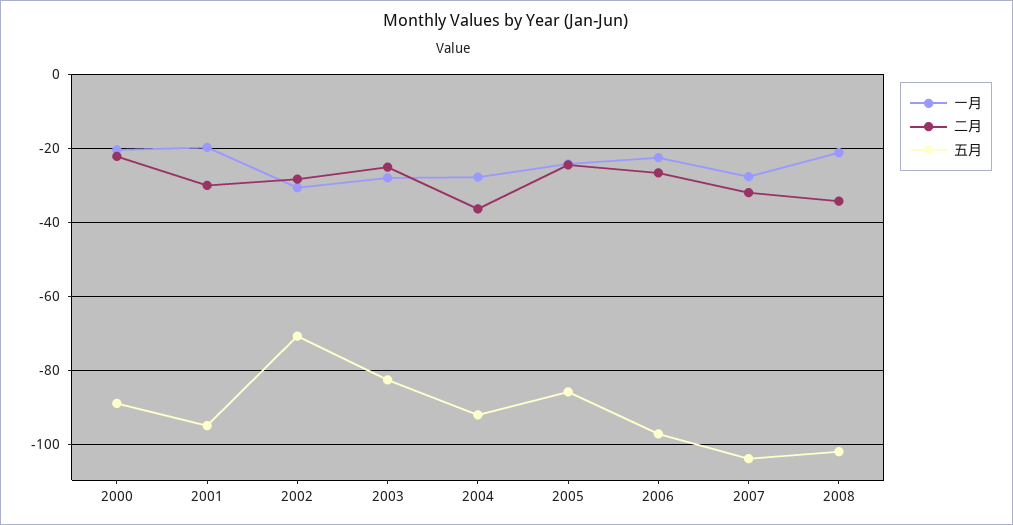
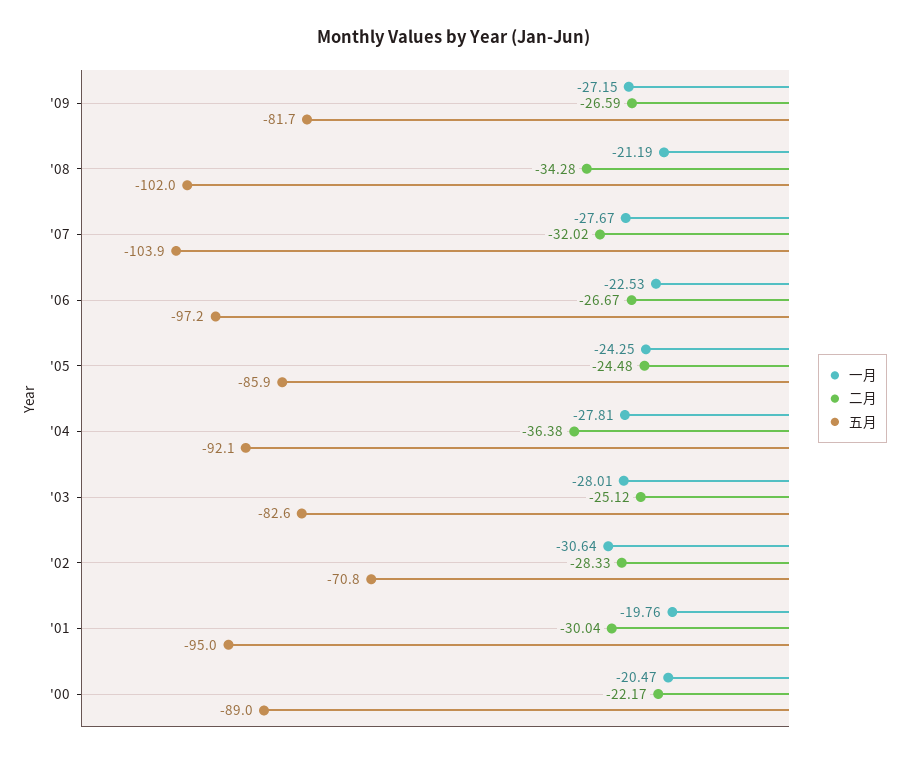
一月, '09: none -> -27.15
二月, '09: none -> -26.59
五月, '09: none -> -81.7

